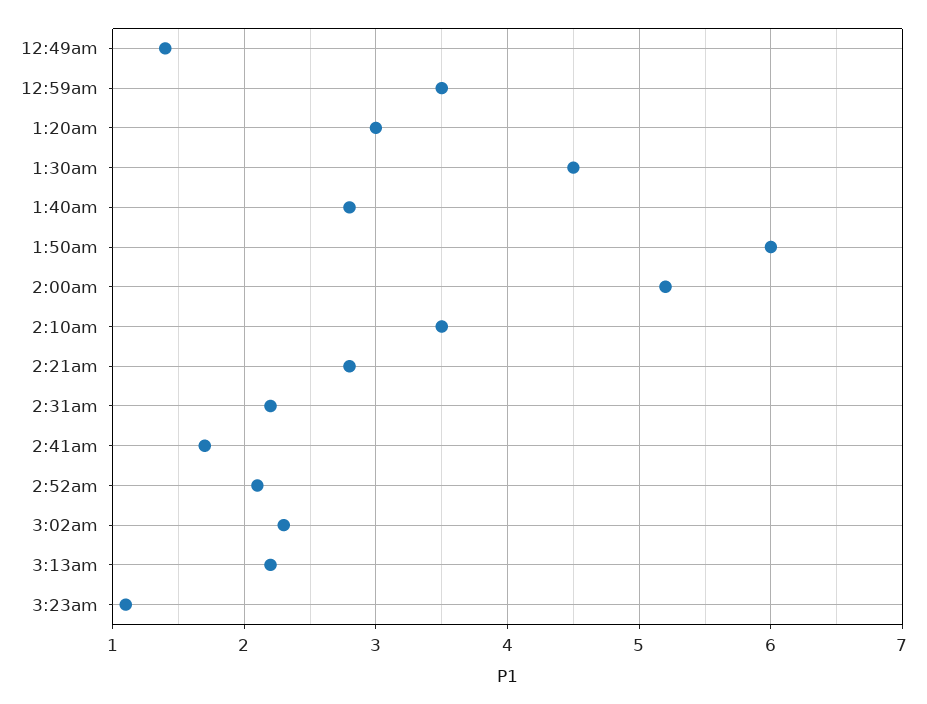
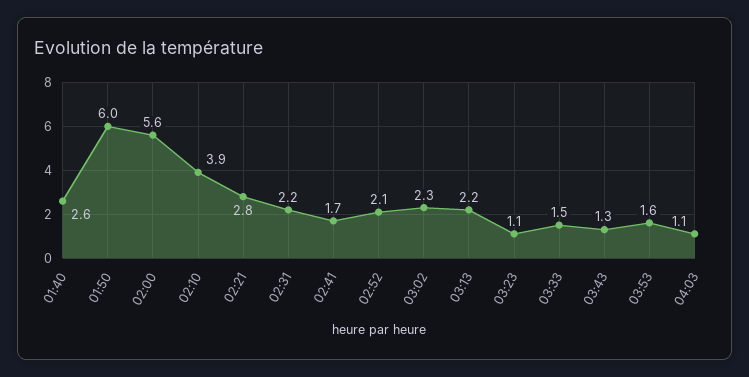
12:49am: 1.4 -> none
12:59am: 3.5 -> none
1:20am: 3 -> none
1:30am: 4.5 -> none
1:40am: 2.8 -> 2.6
2:00am: 5.2 -> 5.6
2:10am: 3.5 -> 3.9
03:33: none -> 1.5
03:43: none -> 1.3
03:53: none -> 1.6
04:03: none -> 1.1

